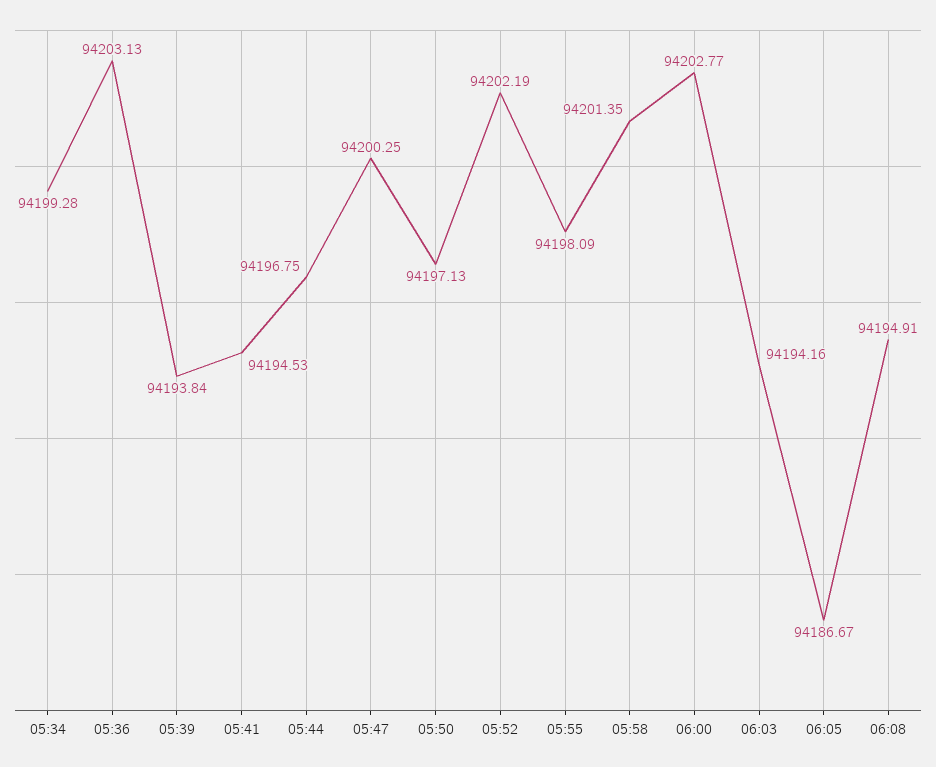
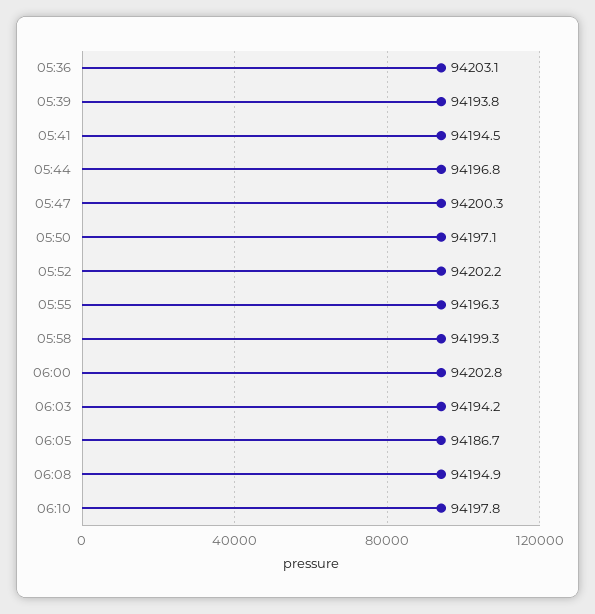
05:34: 94199.28 -> none
05:55: 94198.09 -> 94196.3
05:58: 94201.35 -> 94199.3
06:10: none -> 94197.8

